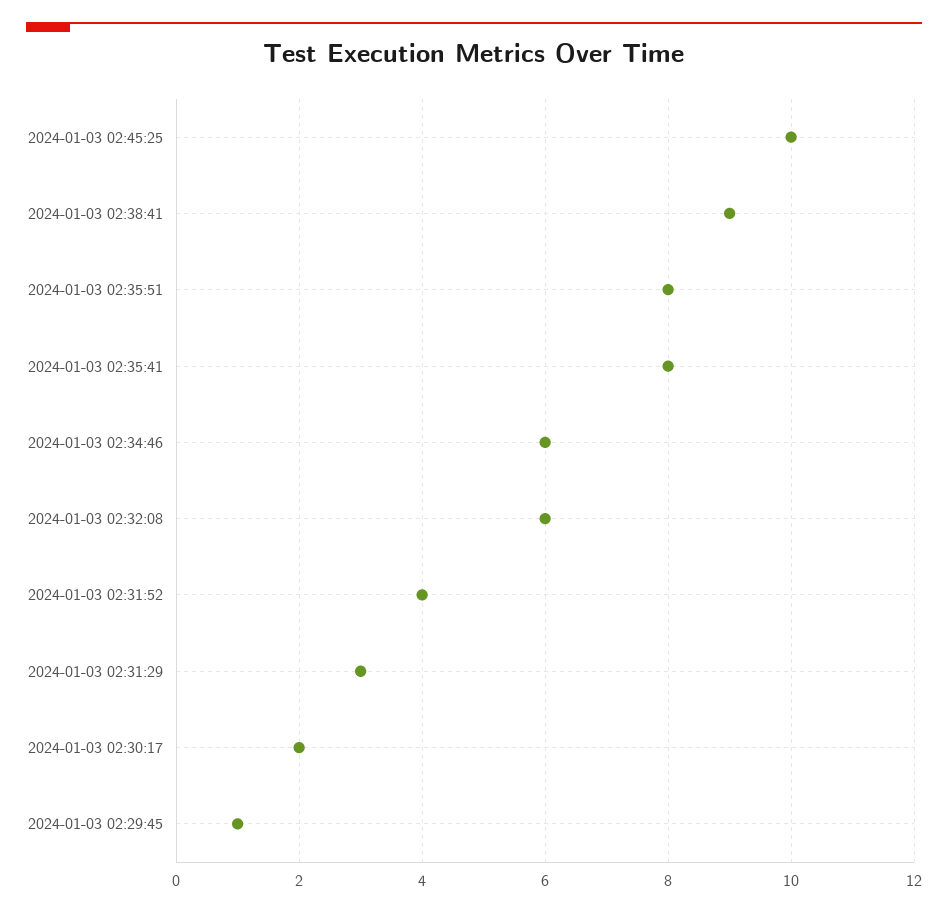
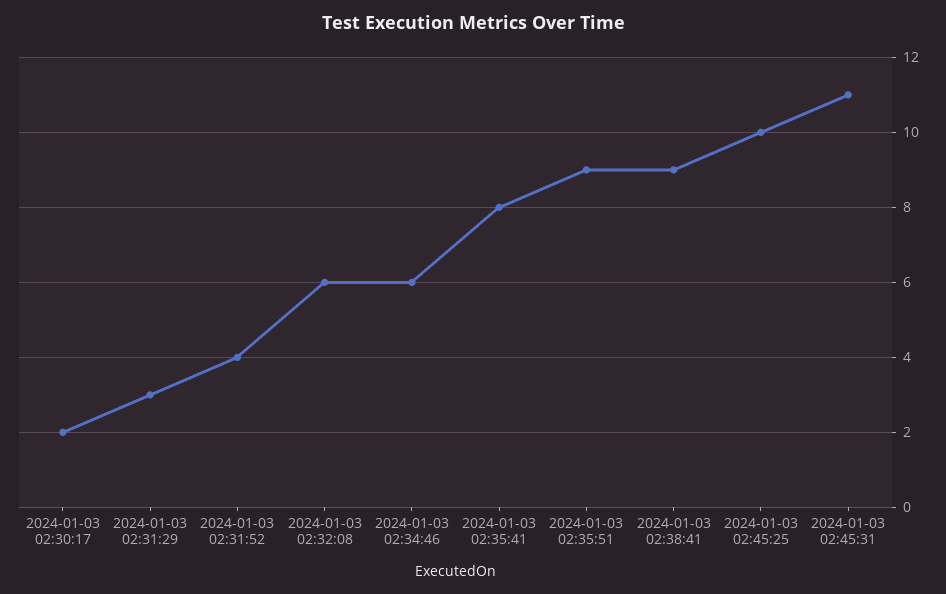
2024-01-03 02:35:51: 8 -> 9
2024-01-03 02:29:45: 1 -> none
2024-01-03 02:45:31: none -> 11

